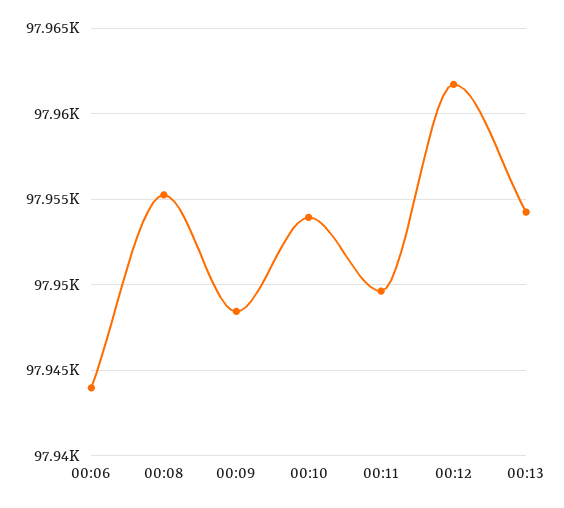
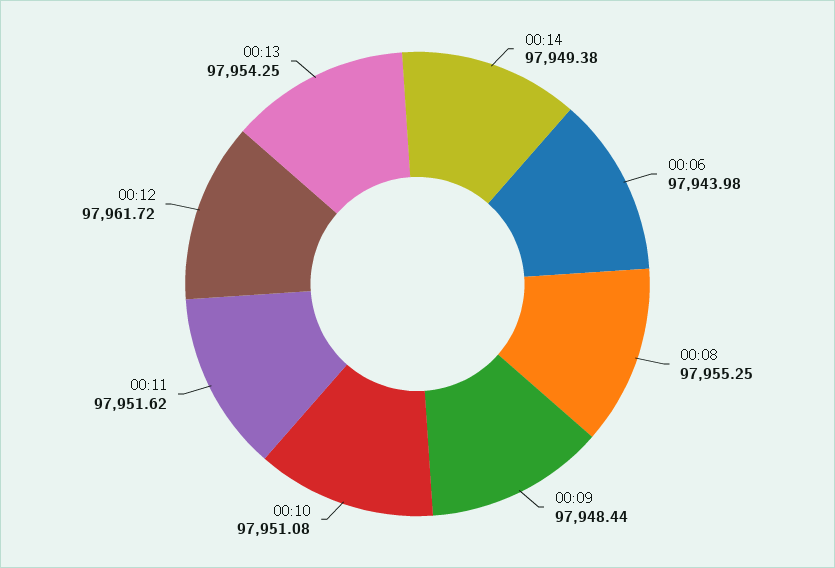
00:10: 97954 -> 97951.08
00:11: 97949.5 -> 97951.62
00:14: none -> 97949.38

